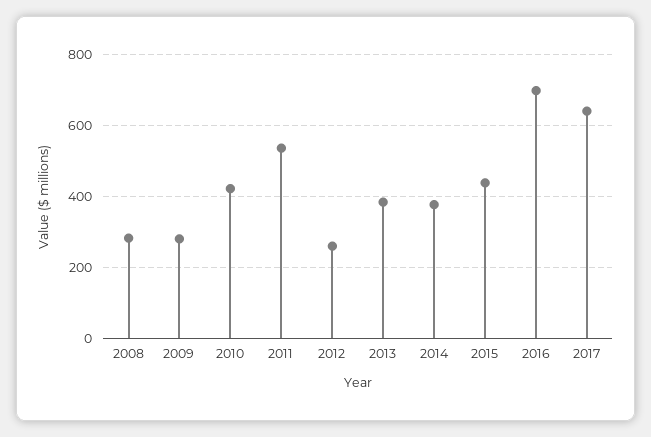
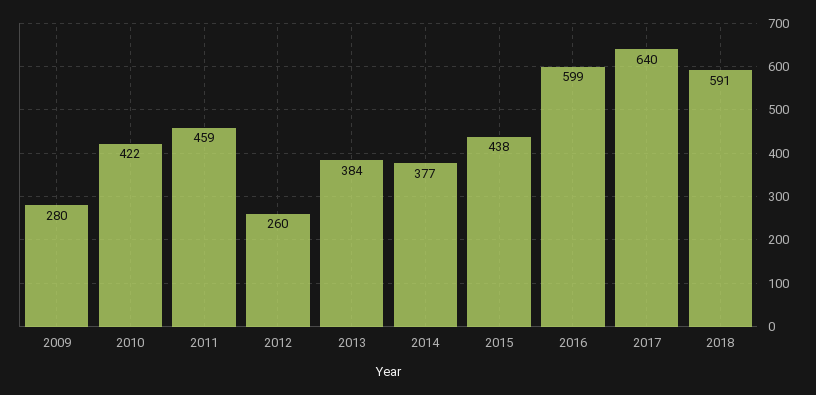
2008: 280 -> none
2011: 540 -> 459
2016: 700 -> 599
2018: none -> 591

